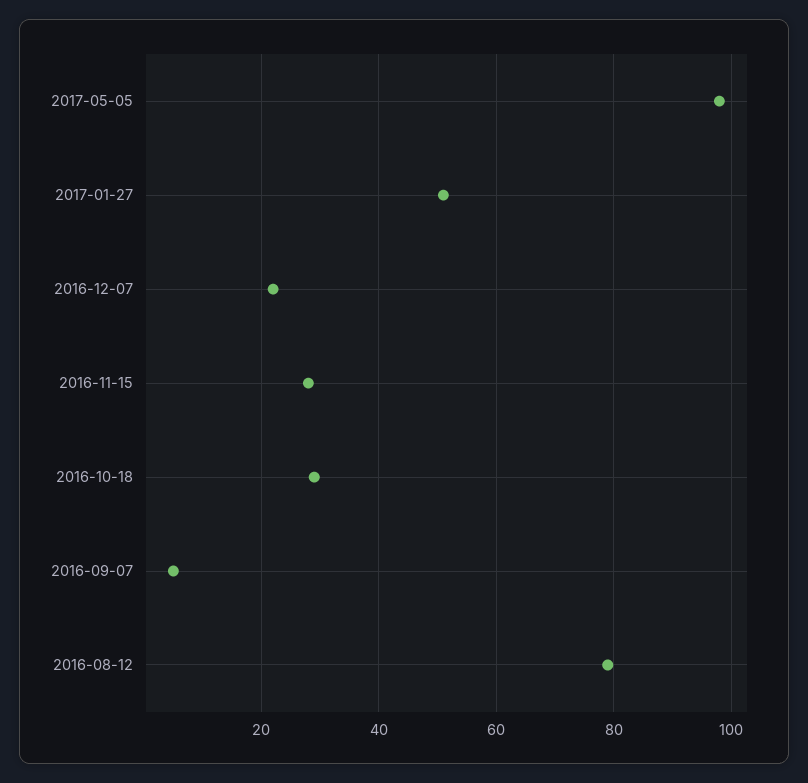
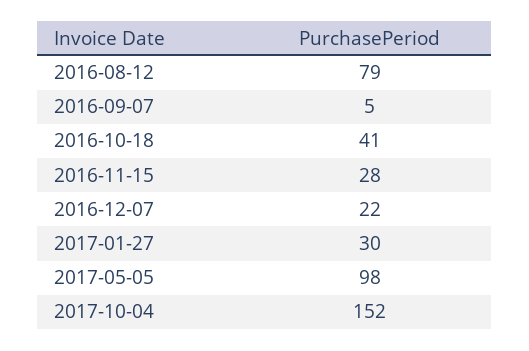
2017-01-27: 50 -> 30
2016-10-18: 30 -> 41
2017-10-04: none -> 152

